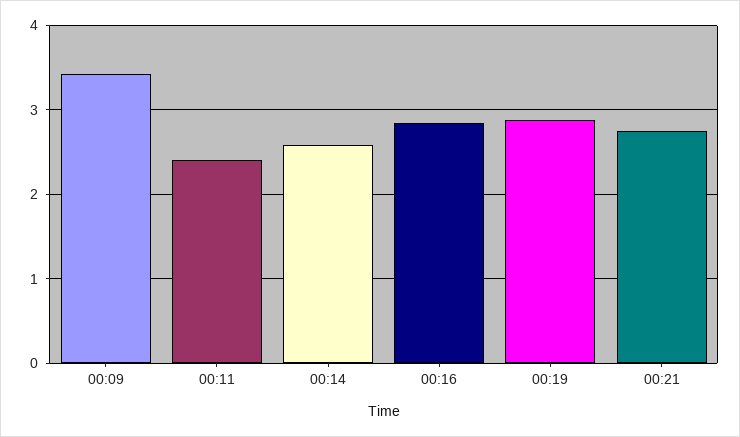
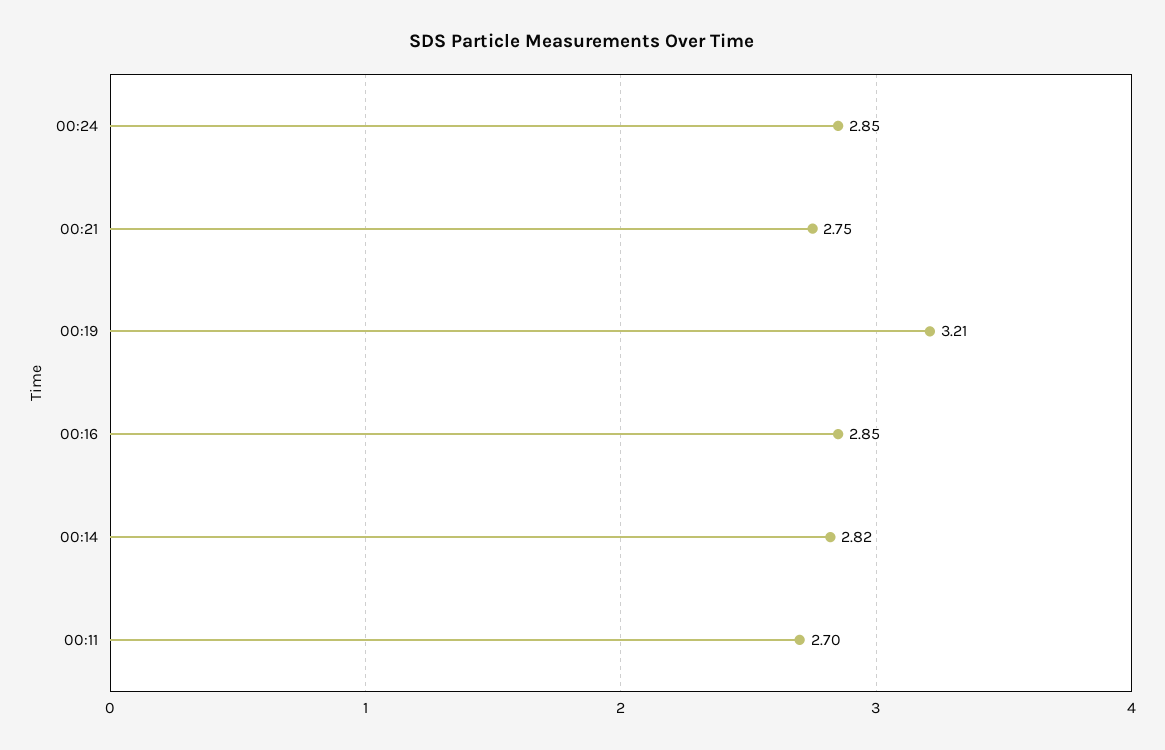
00:09: 3.4 -> none
00:11: 2.4 -> 2.7
00:14: 2.6 -> 2.82
00:19: 2.9 -> 3.21
00:24: none -> 2.85

